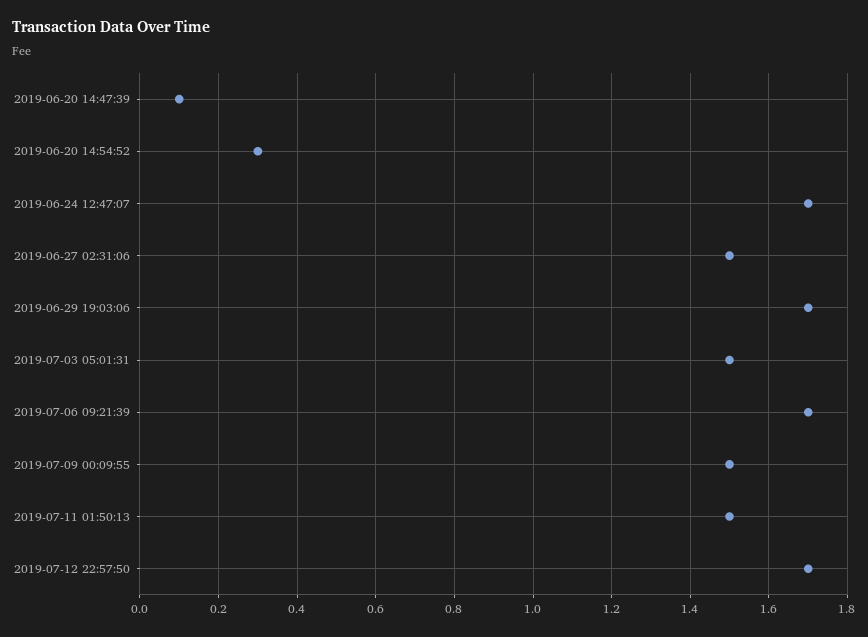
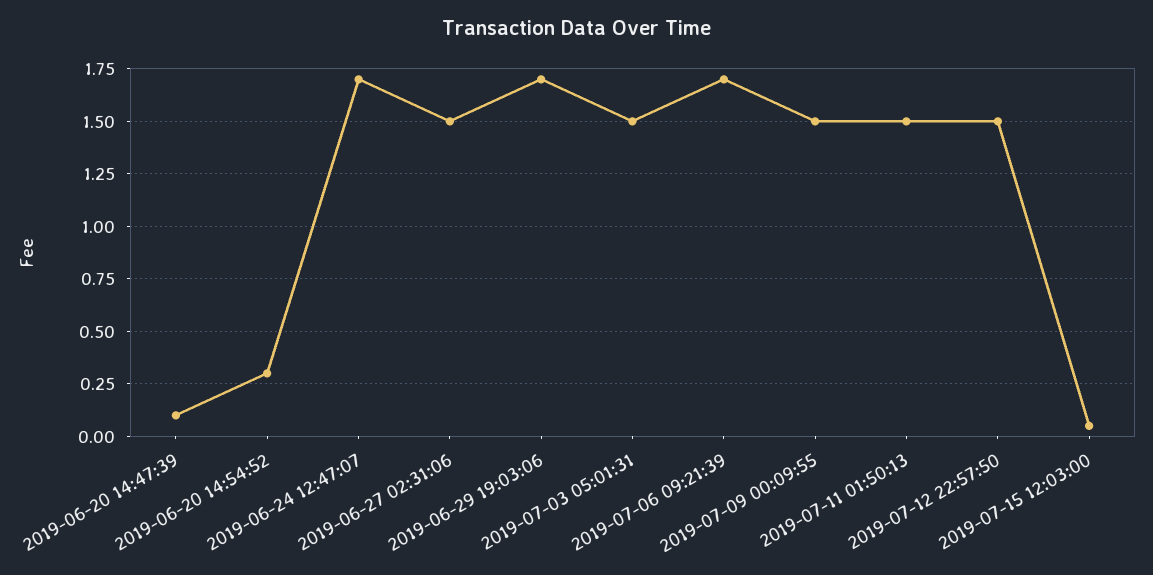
2019-07-12 22:57:50: 1.7 -> 1.5
2019-07-15 12:03:00: none -> 0.05

